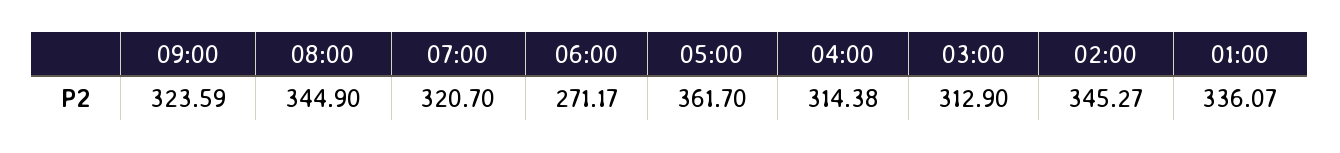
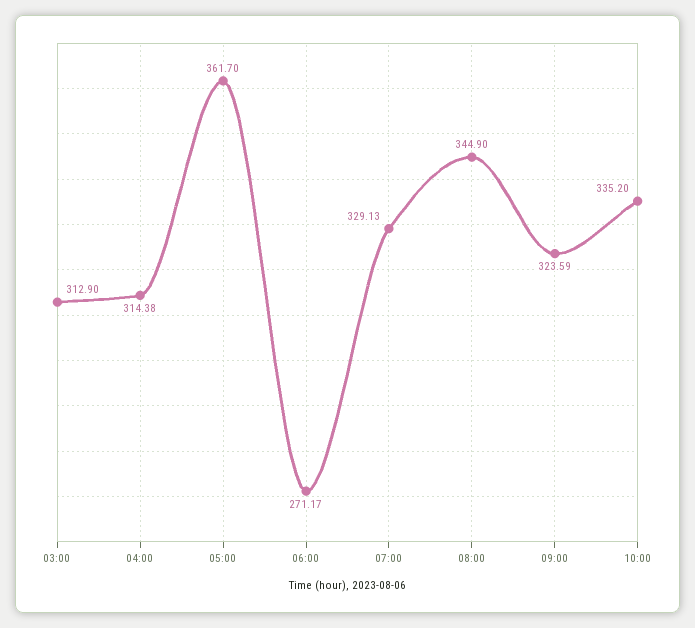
07:00: 320.7 -> 329.13
02:00: 345.27 -> none
01:00: 336.07 -> none
10:00: none -> 335.2

